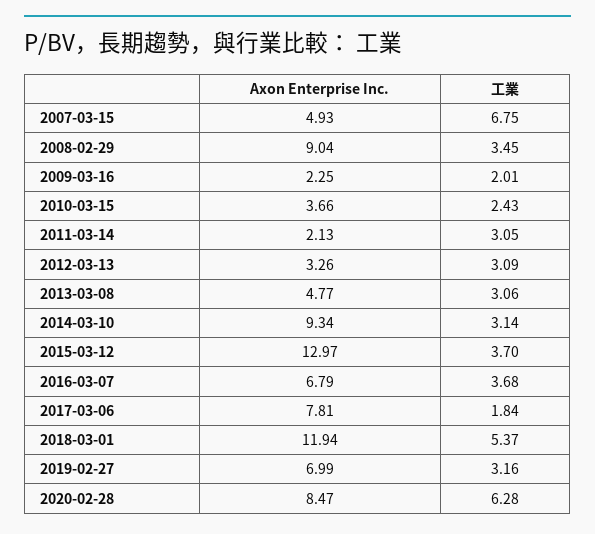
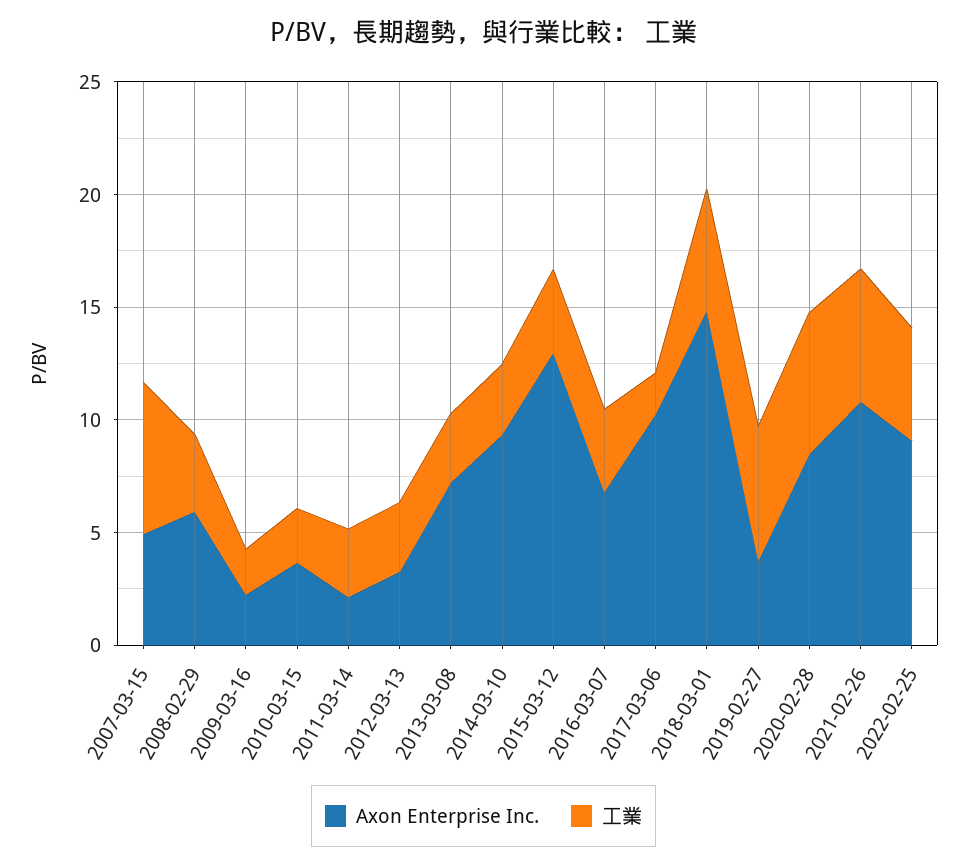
Axon Enterprise Inc., 2008-02-29: 9.04 -> 6
Axon Enterprise Inc., 2013-03-08: 4.77 -> 7
Axon Enterprise Inc., 2017-03-06: 7.81 -> 10
Axon Enterprise Inc., 2018-03-01: 11.94 -> 15
Axon Enterprise Inc., 2019-02-27: 6.99 -> 4
工業, 2019-02-27: 3.16 -> 6
Axon Enterprise Inc., 2021-02-26: none -> 11
工業, 2021-02-26: none -> 6
Axon Enterprise Inc., 2022-02-25: none -> 9
工業, 2022-02-25: none -> 5

